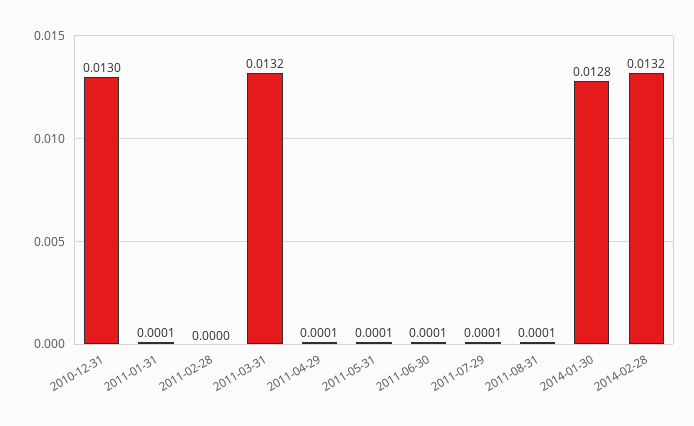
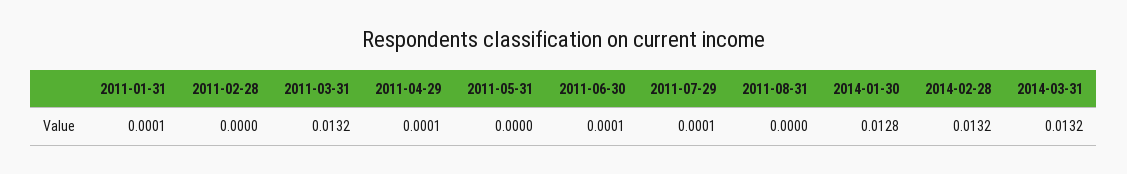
2010-12-31: 0.013 -> none
2011-05-31: 0.0001 -> 0
2011-08-31: 0.0001 -> 0
2014-03-31: none -> 0.0132

